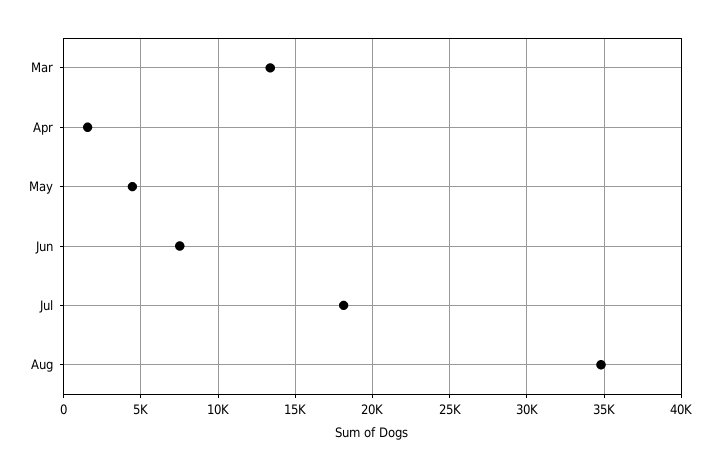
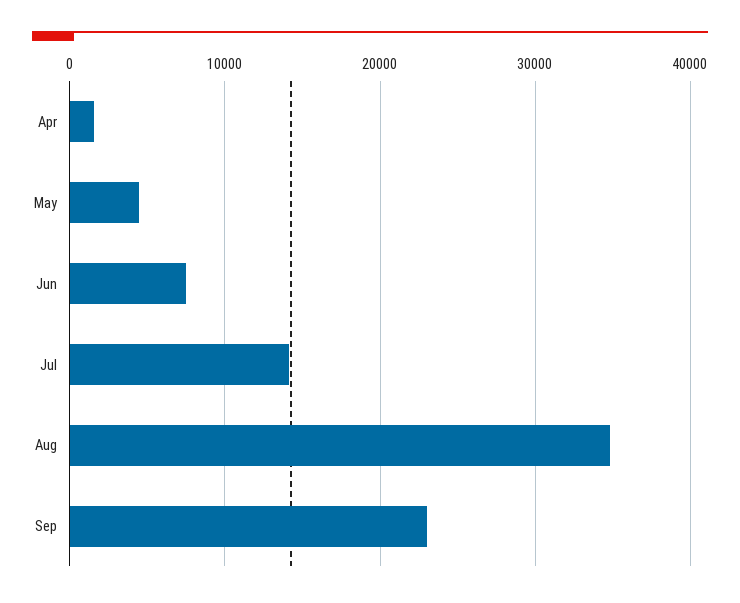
Mar: 13500 -> none
Jul: 18000 -> 14000
Sep: none -> 23000

